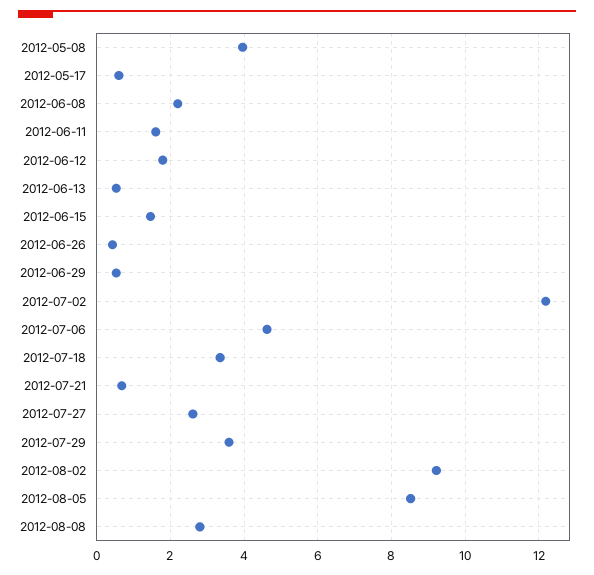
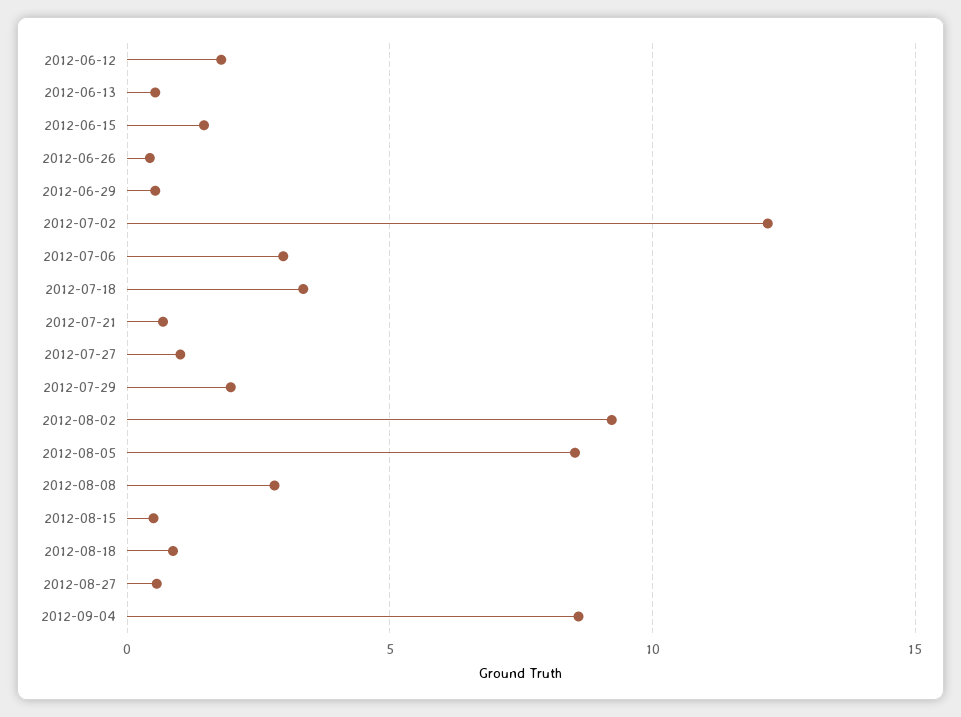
2012-05-08: 4 -> none
2012-05-17: 0.6 -> none
2012-06-08: 2.2 -> none
2012-06-11: 1.6 -> none
2012-07-06: 4.6 -> 3
2012-07-27: 2.6 -> 1
2012-07-29: 3.6 -> 2
2012-08-15: none -> 0.5
2012-08-18: none -> 1
2012-08-27: none -> 0.5
2012-09-04: none -> 8.5

